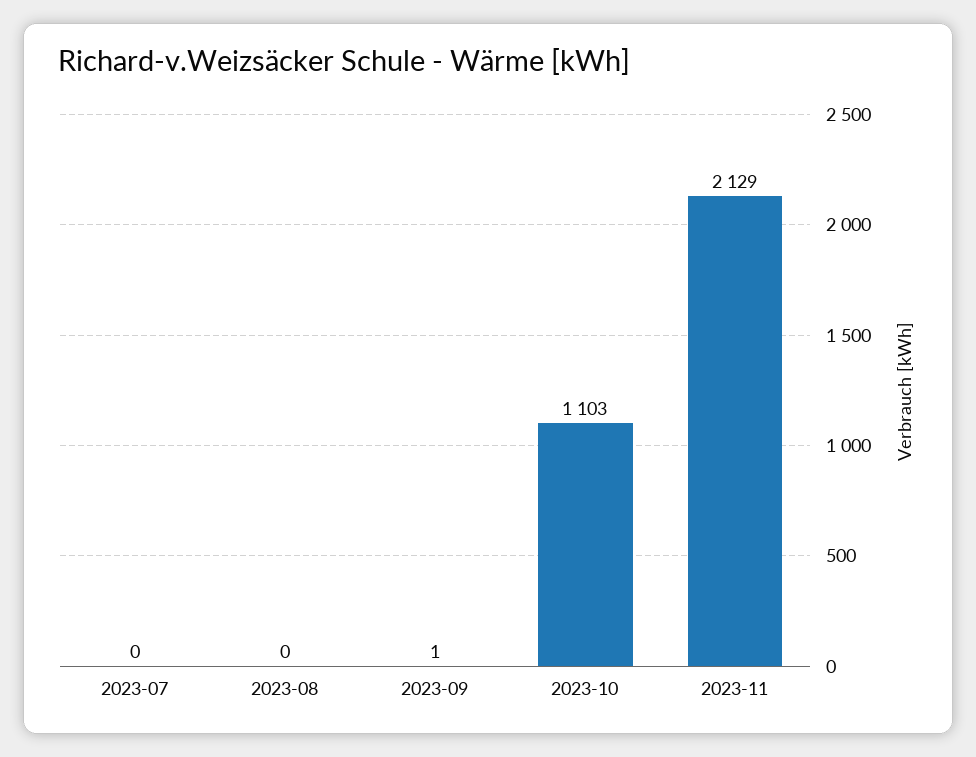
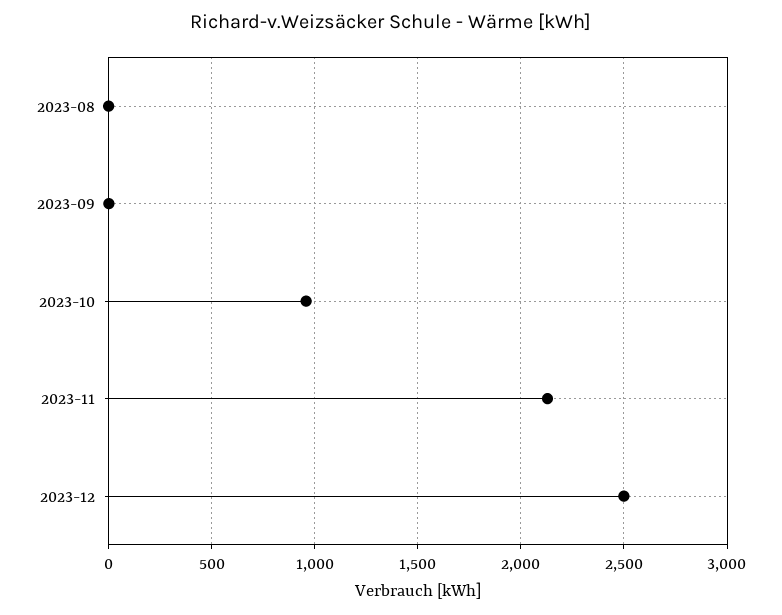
2023-07: 0 -> none
2023-10: 1103 -> 950
2023-12: none -> 2500

